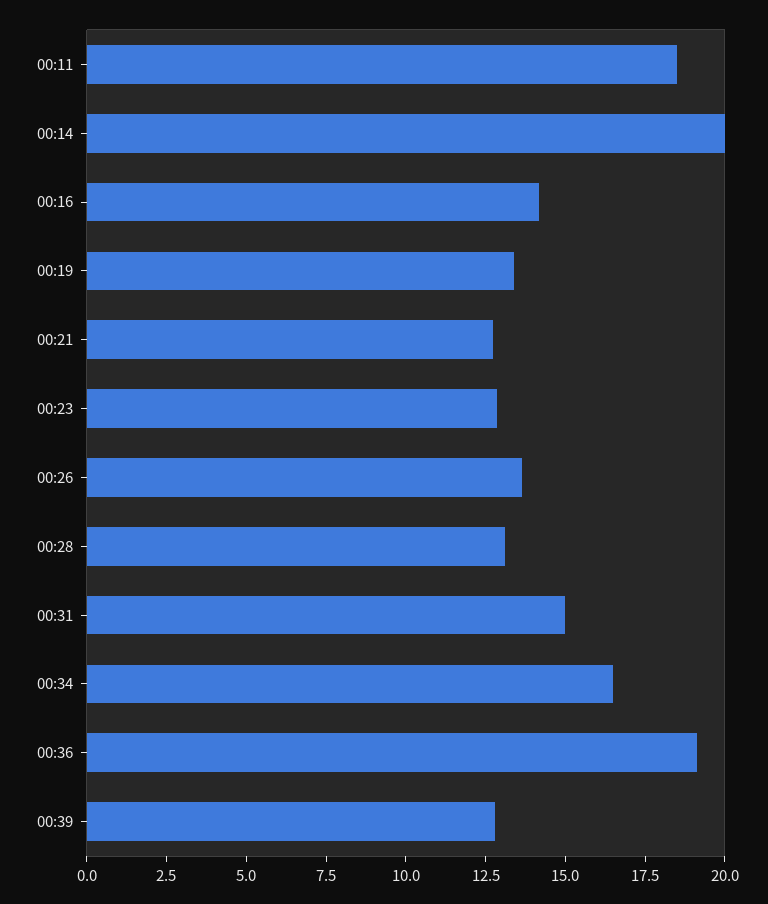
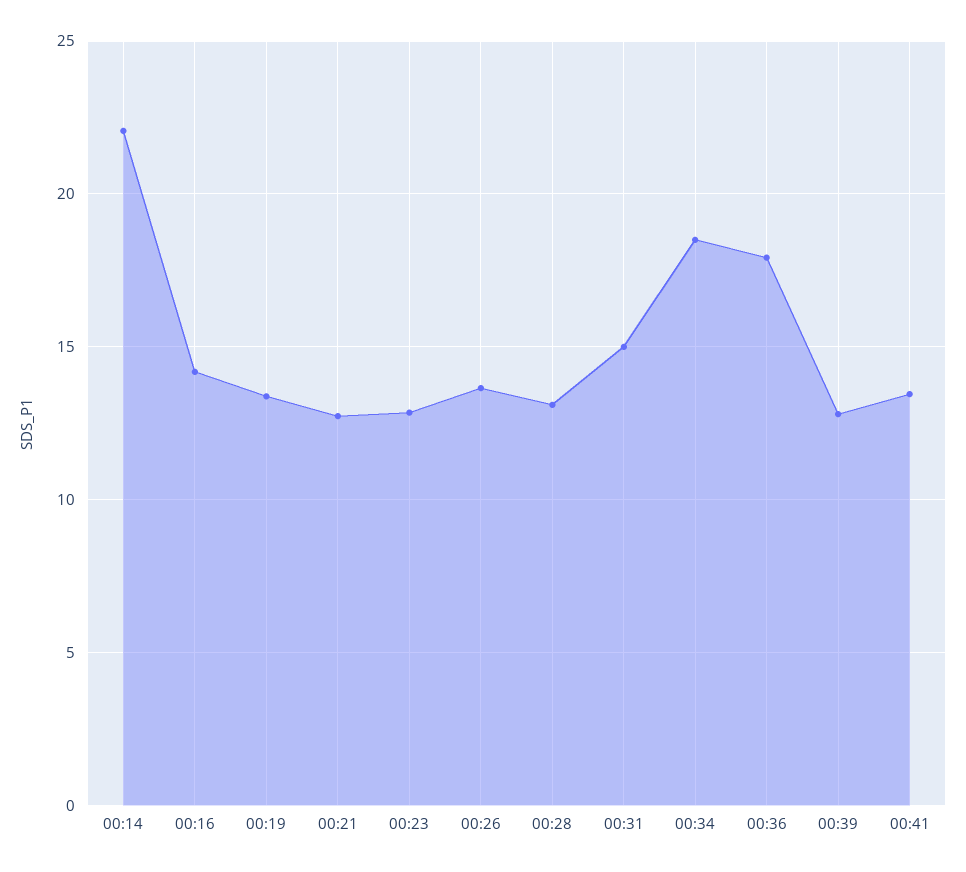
00:11: 18.5 -> none
00:14: 20 -> 22
00:34: 16.5 -> 18.5
00:36: 19 -> 18
00:41: none -> 13.5

